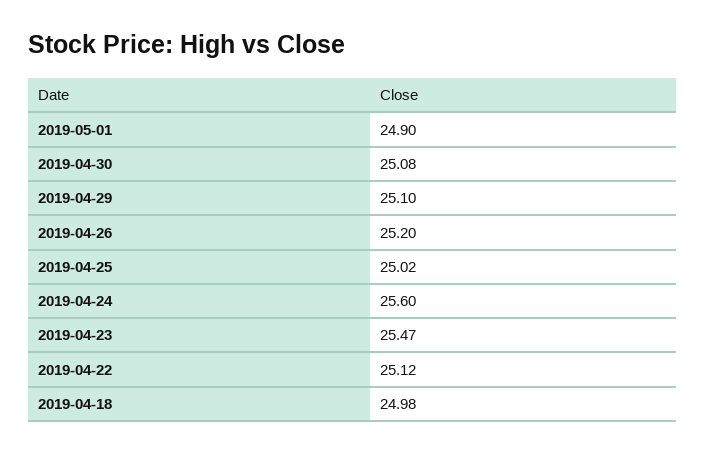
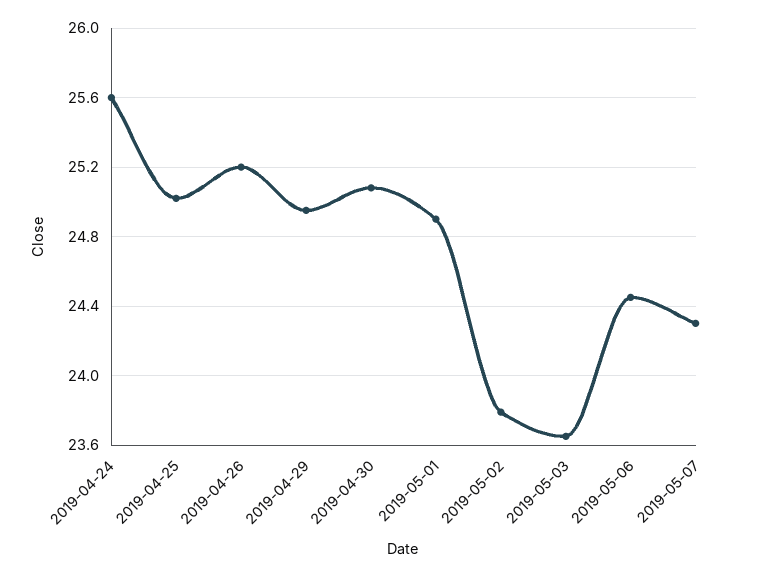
2019-04-29: 25.1 -> 24.95
2019-04-23: 25.47 -> none
2019-04-22: 25.12 -> none
2019-04-18: 24.98 -> none
2019-05-02: none -> 23.8
2019-05-03: none -> 23.65
2019-05-06: none -> 24.45
2019-05-07: none -> 24.3

